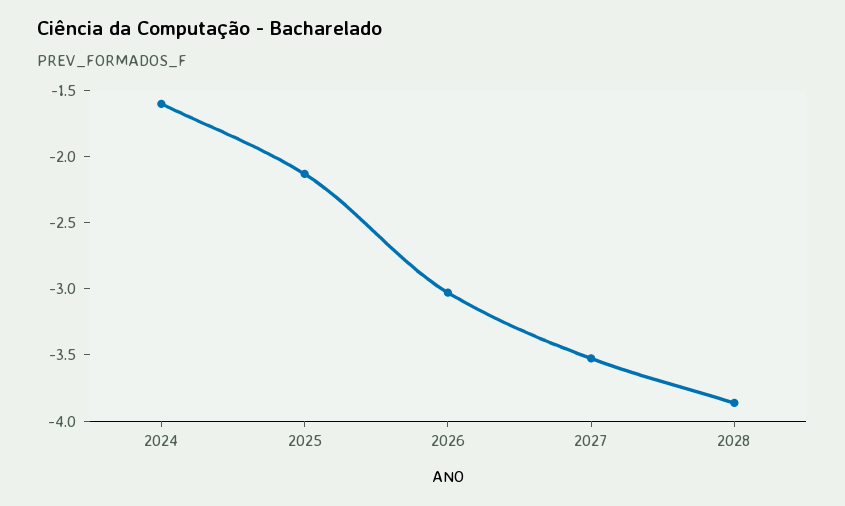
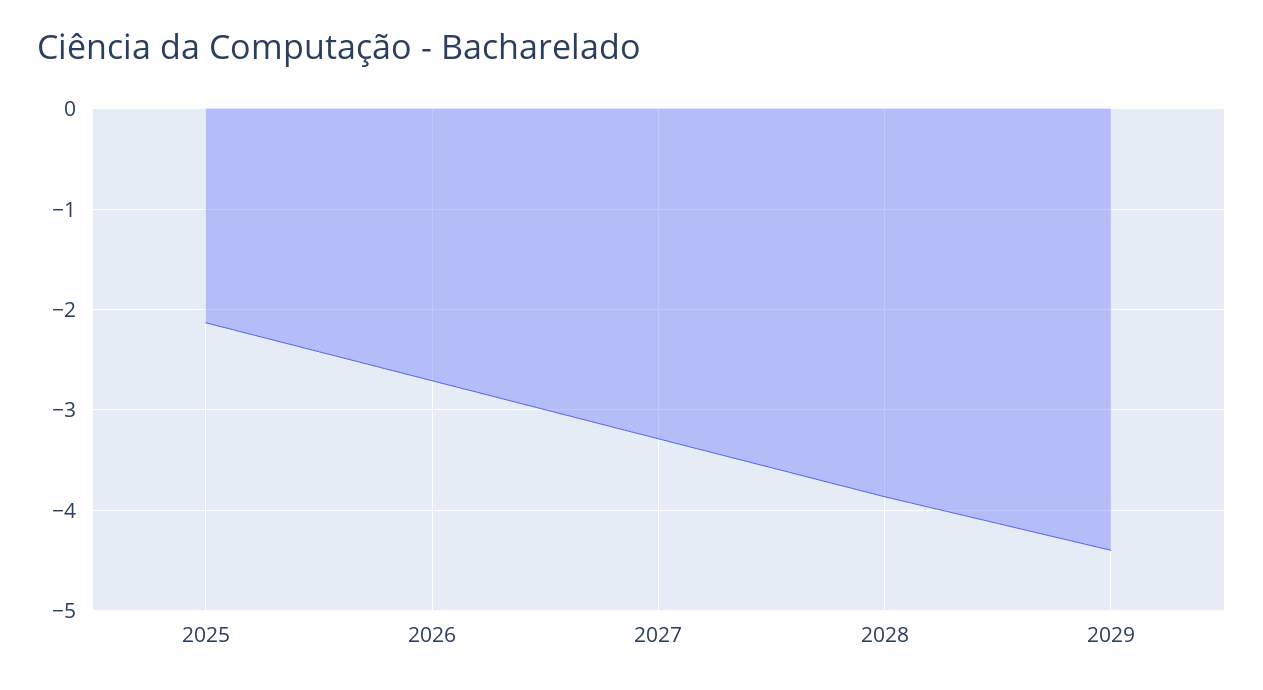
2024: -1.6 -> none
2026: -3 -> -2.7
2027: -3.5 -> -3.3
2029: none -> -4.4

